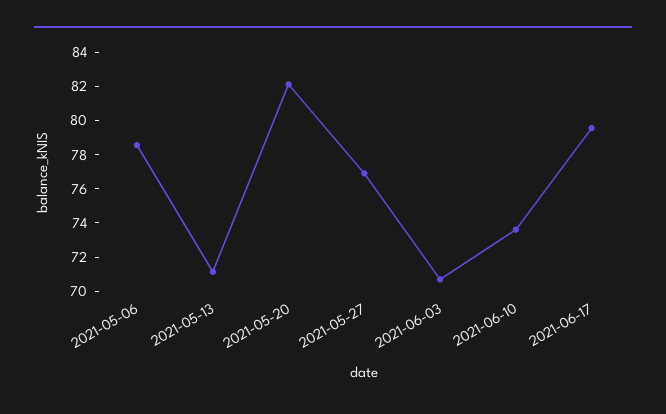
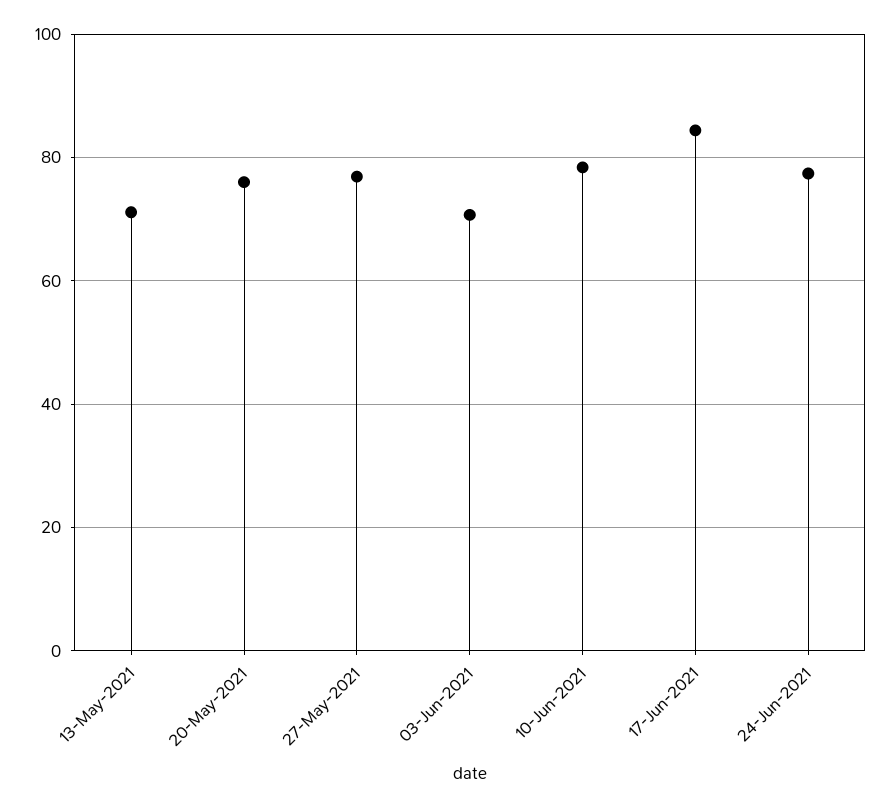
2021-05-06: 78.5 -> none
2021-05-20: 82 -> 76
2021-06-10: 73.5 -> 78
2021-06-17: 79.5 -> 84
24-Jun-2021: none -> 78

